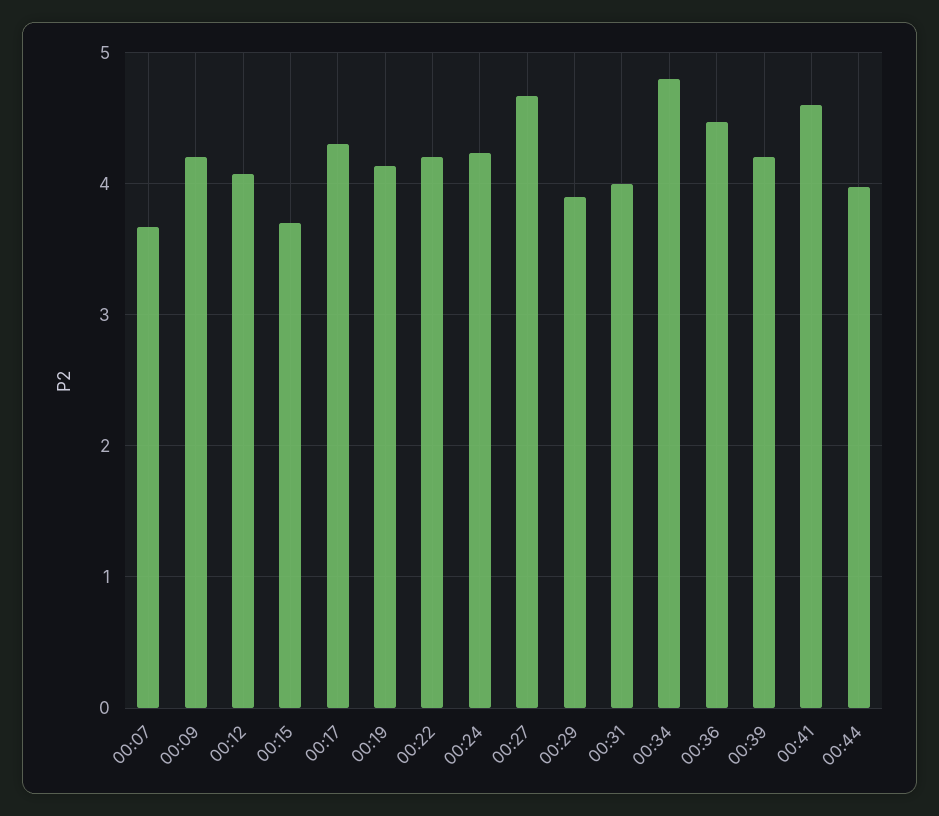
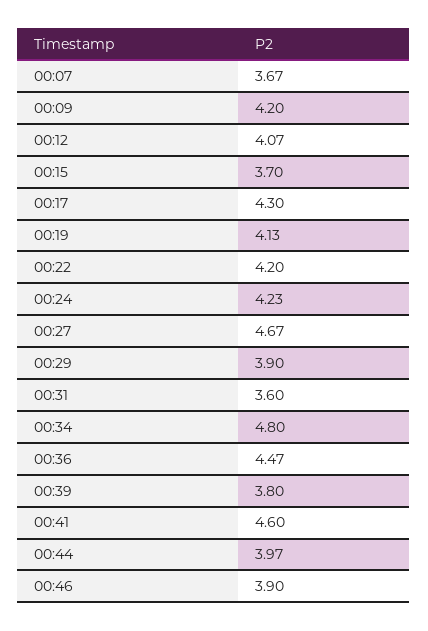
00:31: 4 -> 3.6
00:39: 4.2 -> 3.8
00:46: none -> 3.9

